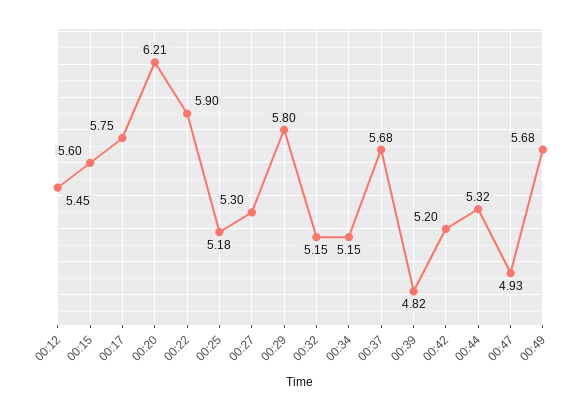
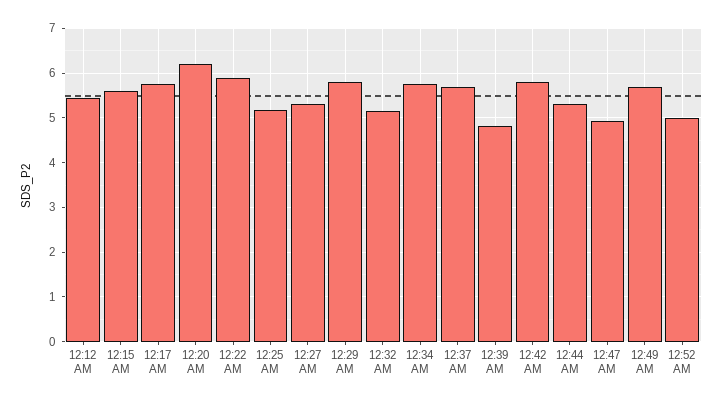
00:34: 5.15 -> 5.8
00:42: 5.2 -> 5.8
12:52 AM: none -> 5

